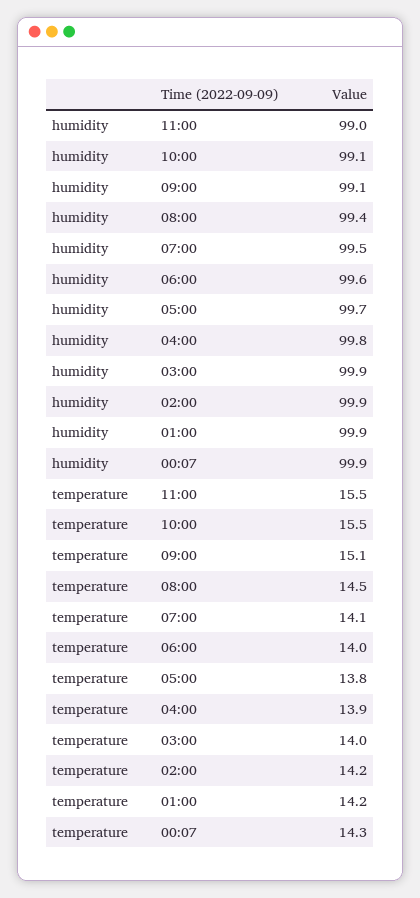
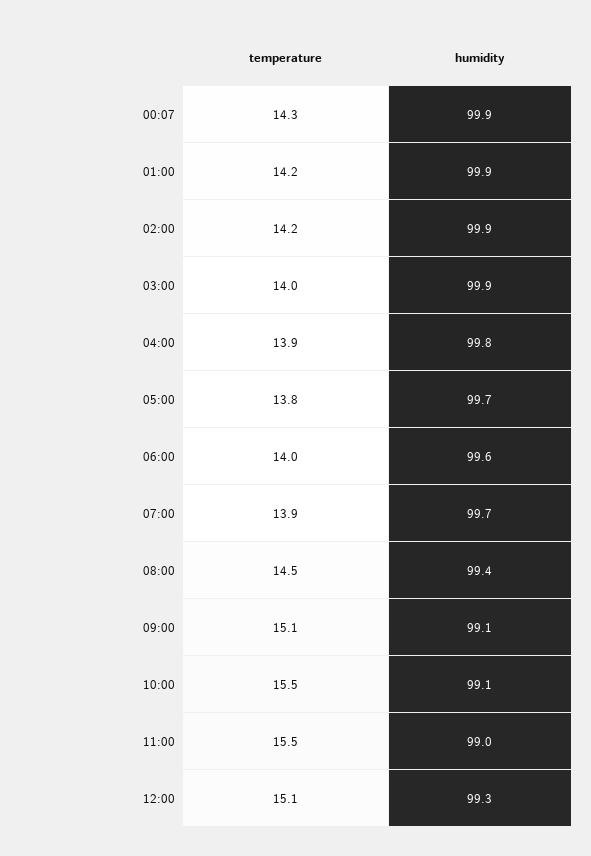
humidity, 07:00: 99.5 -> 99.7
temperature, 07:00: 14.1 -> 13.9
temperature, 12:00: none -> 15.1
humidity, 12:00: none -> 99.3

